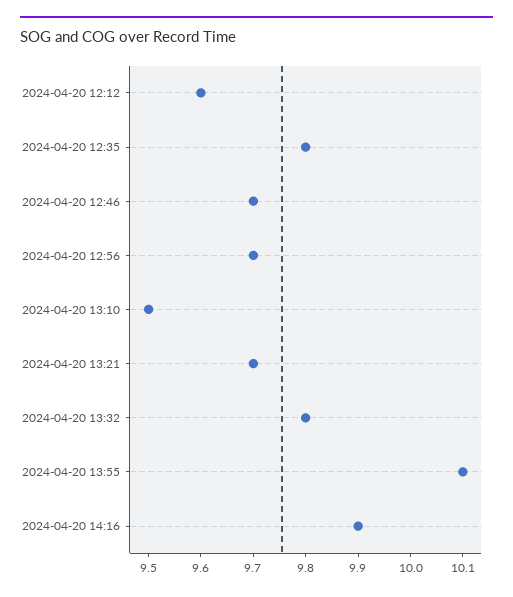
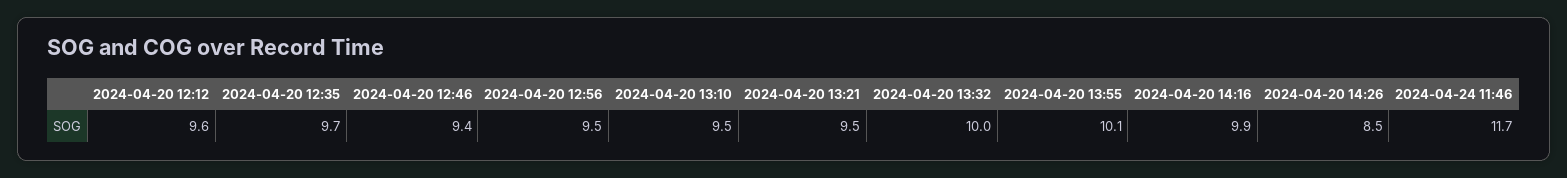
2024-04-20 12:35: 9.8 -> 9.7
2024-04-20 12:46: 9.7 -> 9.4
2024-04-20 12:56: 9.7 -> 9.5
2024-04-20 13:21: 9.7 -> 9.5
2024-04-20 13:32: 9.8 -> 10
2024-04-20 14:26: none -> 8.5
2024-04-24 11:46: none -> 11.7

